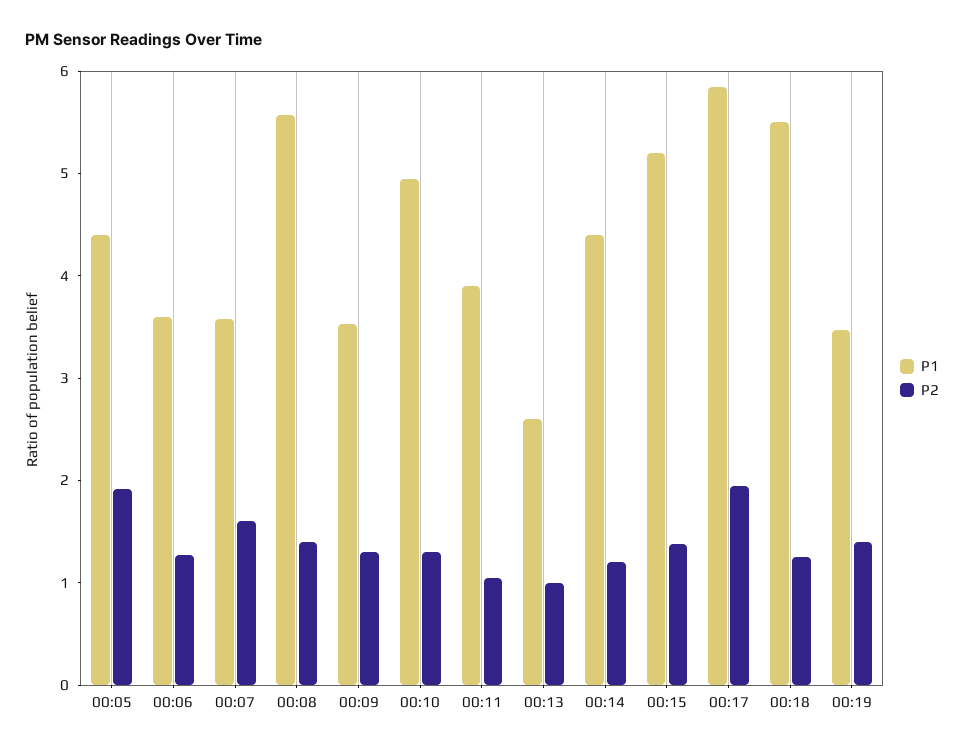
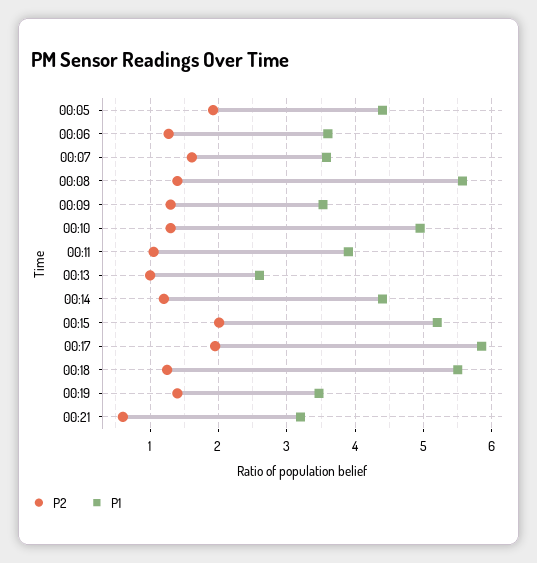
P2, 00:15: 1.4 -> 2
P2, 00:21: none -> 0.6
P1, 00:21: none -> 3.2

